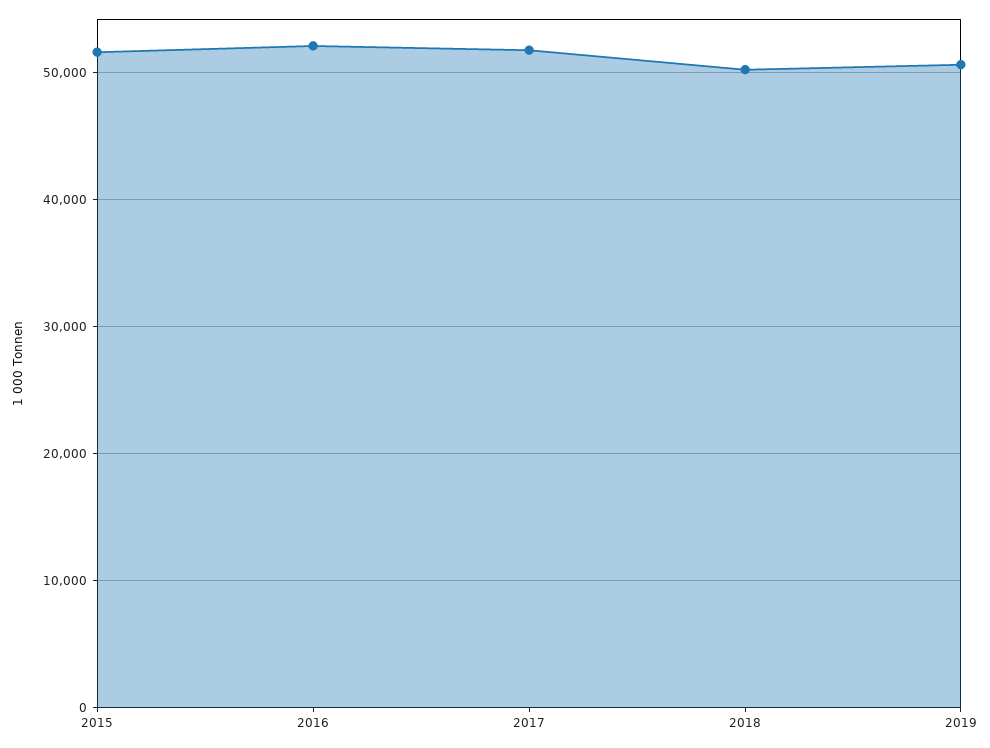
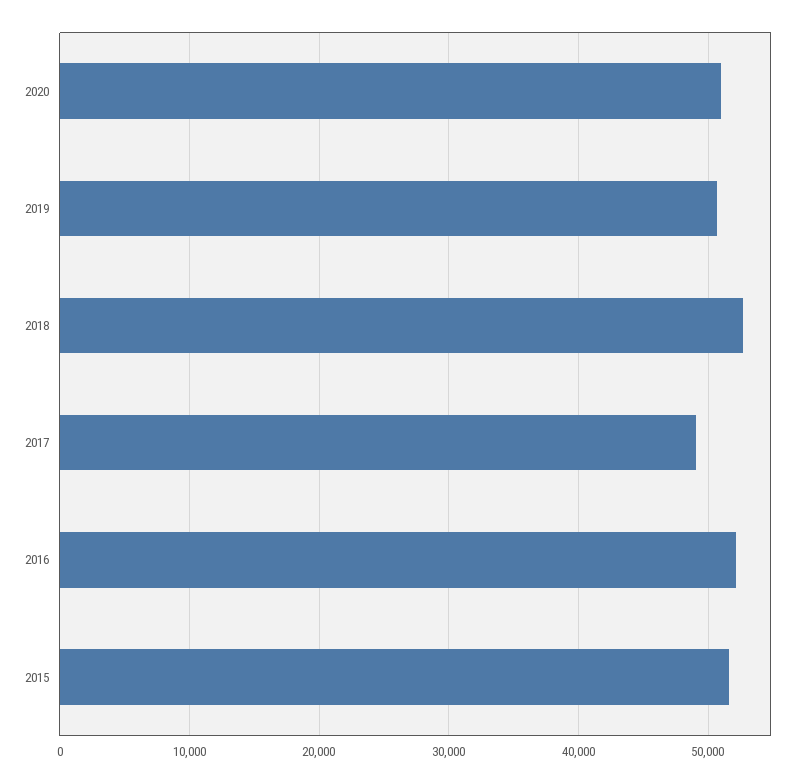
2017: 52000 -> 49000
2018: 50000 -> 53000
2020: none -> 51000

